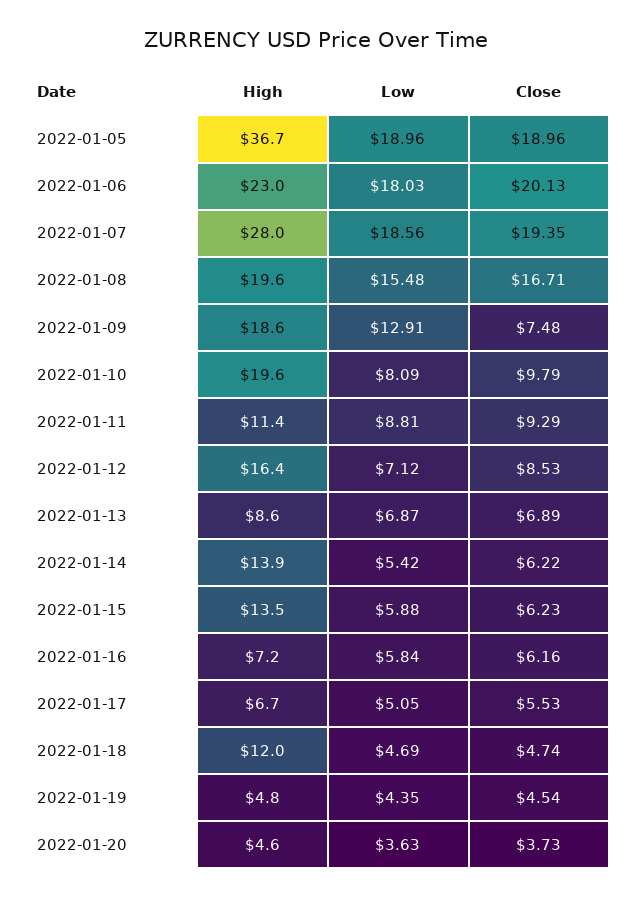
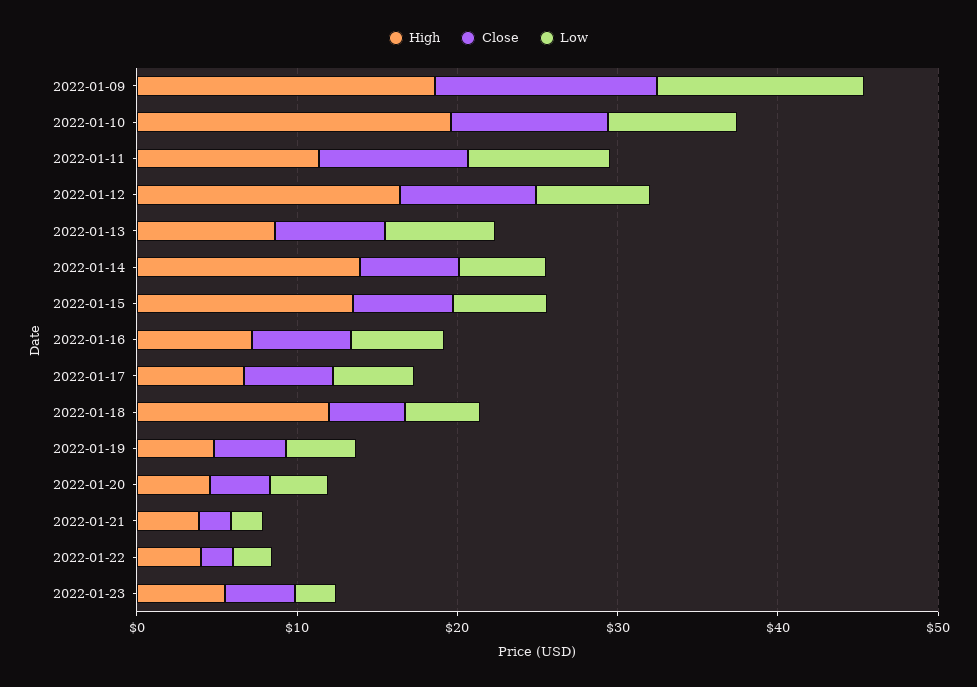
High, 2022-01-05: 36.7 -> none
Low, 2022-01-05: 18.96 -> none
Close, 2022-01-05: 18.96 -> none
High, 2022-01-06: 23 -> none
Low, 2022-01-06: 18.03 -> none
Close, 2022-01-06: 20.13 -> none
High, 2022-01-07: 28 -> none
Low, 2022-01-07: 18.56 -> none
Close, 2022-01-07: 19.35 -> none
High, 2022-01-08: 19.6 -> none
Low, 2022-01-08: 15.48 -> none
Close, 2022-01-08: 16.71 -> none
Close, 2022-01-09: 7.48 -> 14
High, 2022-01-21: none -> 4
Close, 2022-01-21: none -> 2
Low, 2022-01-21: none -> 2
High, 2022-01-22: none -> 4
Close, 2022-01-22: none -> 2
Low, 2022-01-22: none -> 2
High, 2022-01-23: none -> 6
Close, 2022-01-23: none -> 4
Low, 2022-01-23: none -> 2

